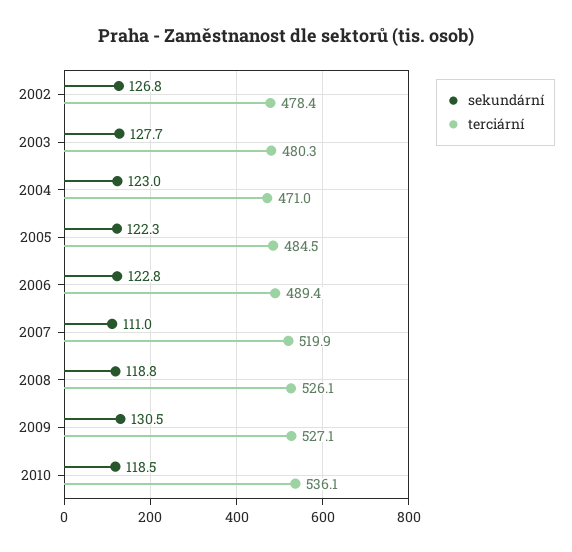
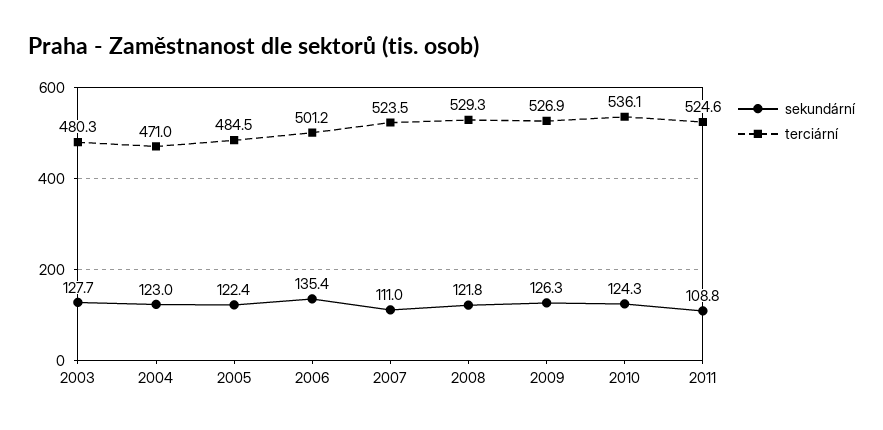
sekundární, 2002: 126.8 -> none
terciární, 2002: 478.4 -> none
sekundární, 2005: 122.3 -> 122.4
sekundární, 2006: 122.8 -> 135.4
terciární, 2006: 489.4 -> 501.2
terciární, 2007: 519.9 -> 523.5
sekundární, 2008: 118.8 -> 121.8
terciární, 2008: 526.1 -> 529.3
sekundární, 2009: 130.5 -> 126.3
terciární, 2009: 527.1 -> 526.9
sekundární, 2010: 118.5 -> 124.3
sekundární, 2011: none -> 108.8
terciární, 2011: none -> 524.6

